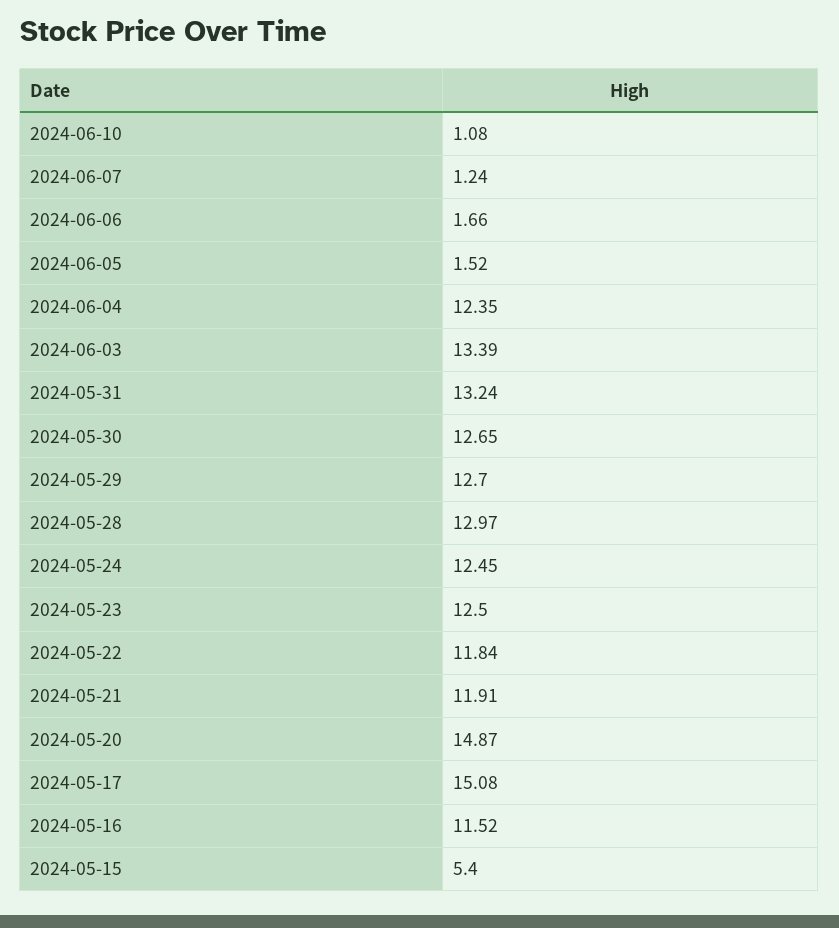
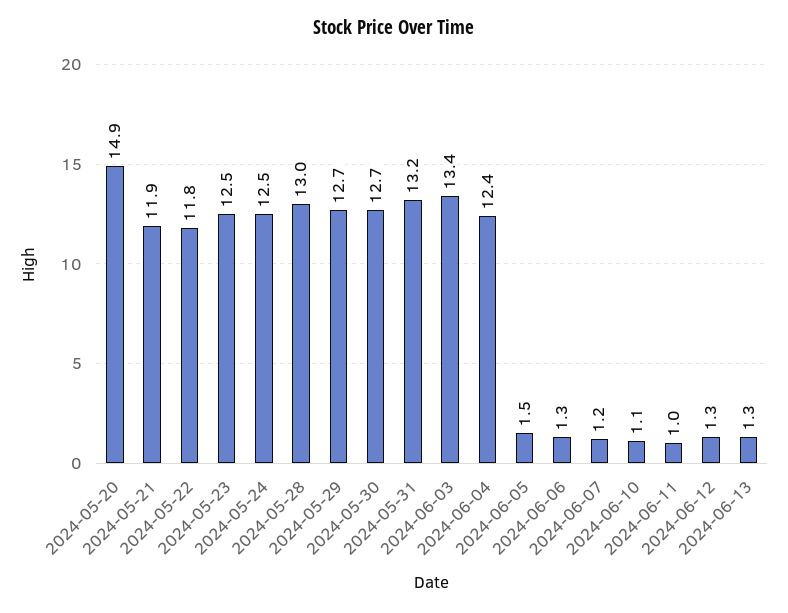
2024-06-06: 1.66 -> 1.3
2024-05-17: 15.08 -> none
2024-05-16: 11.52 -> none
2024-05-15: 5.4 -> none
2024-06-11: none -> 1
2024-06-12: none -> 1.3
2024-06-13: none -> 1.3

